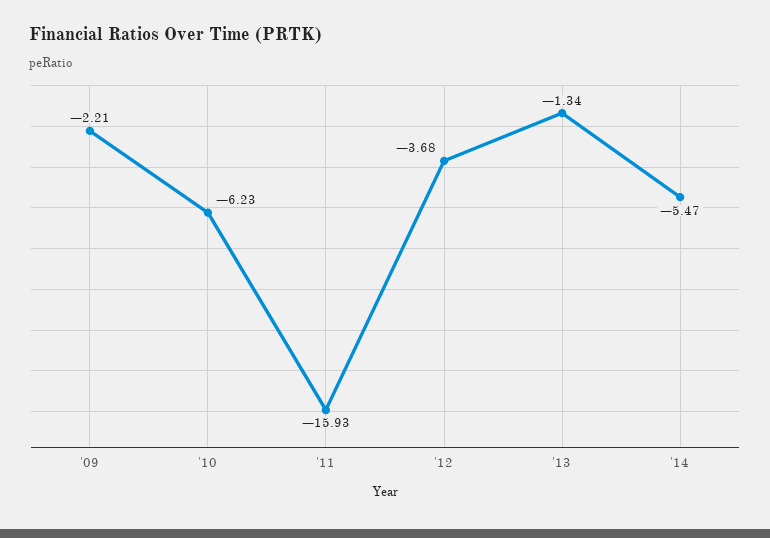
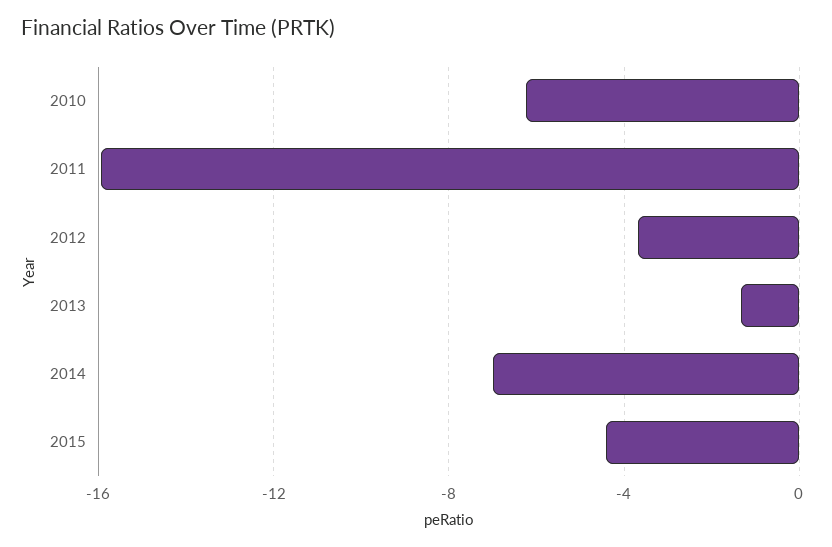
'09: -2.21 -> none
'14: -5.47 -> -7
2015: none -> -4.5

